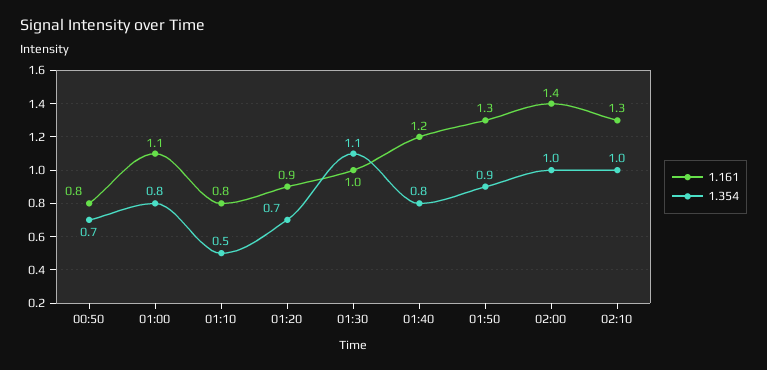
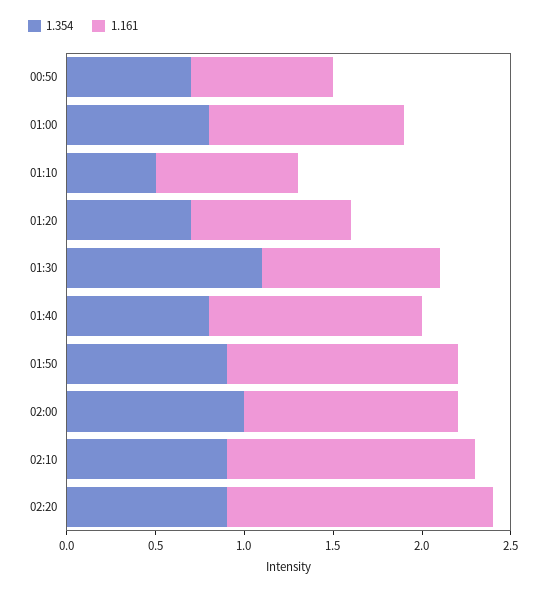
1.161, 02:00: 1.4 -> 1.2
1.161, 02:10: 1.3 -> 1.4
1.354, 02:10: 1 -> 0.9
1.354, 02:20: none -> 0.9
1.161, 02:20: none -> 1.5

